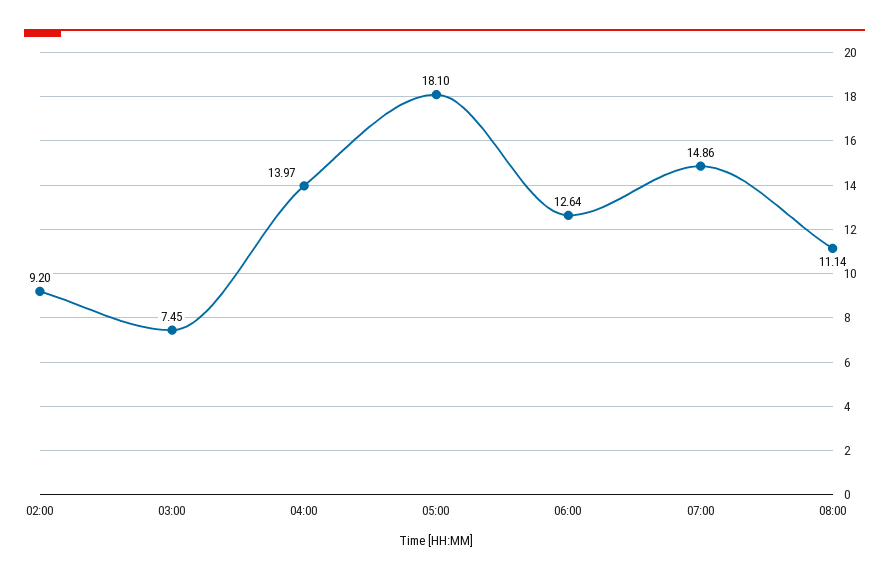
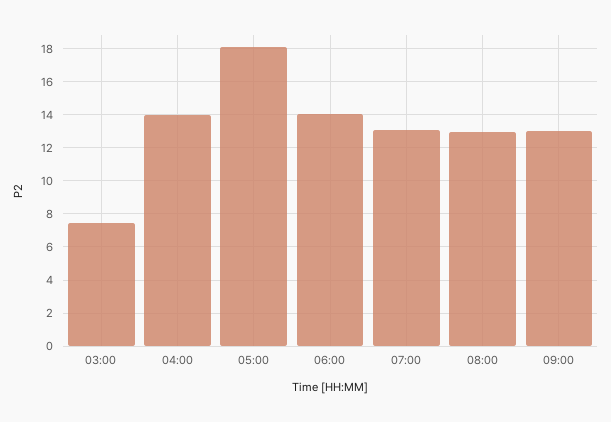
02:00: 9.2 -> none
06:00: 12.64 -> 14
07:00: 14.86 -> 13
08:00: 11.14 -> 13
09:00: none -> 13

